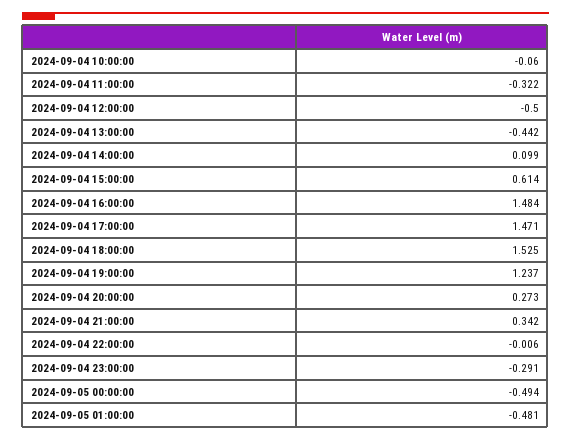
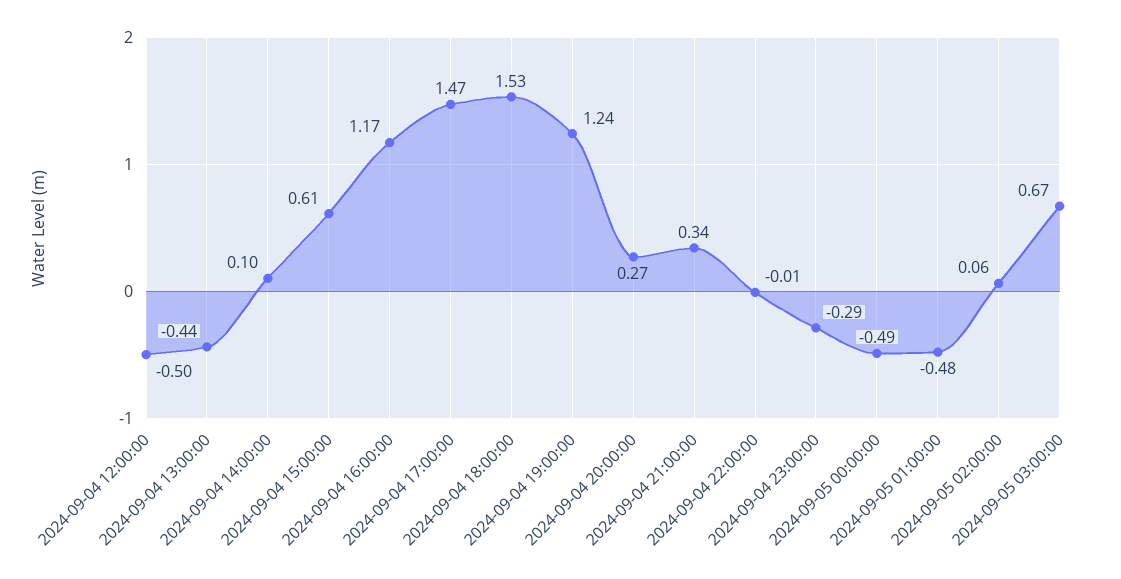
2024-09-04 10:00:00: -0.06 -> none
2024-09-04 11:00:00: -0.322 -> none
2024-09-04 16:00:00: 1.484 -> 1.17
2024-09-05 02:00:00: none -> 0.06
2024-09-05 03:00:00: none -> 0.67

